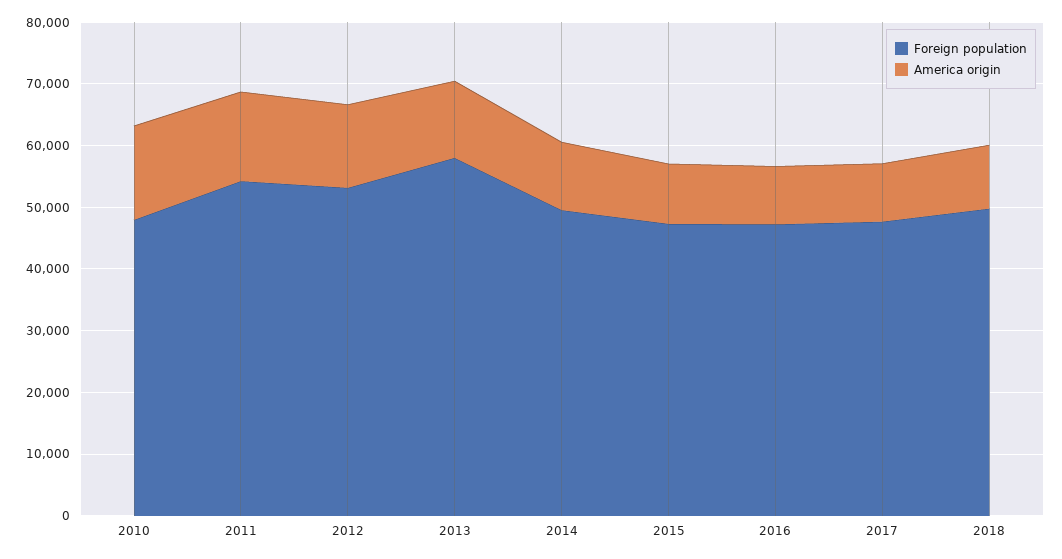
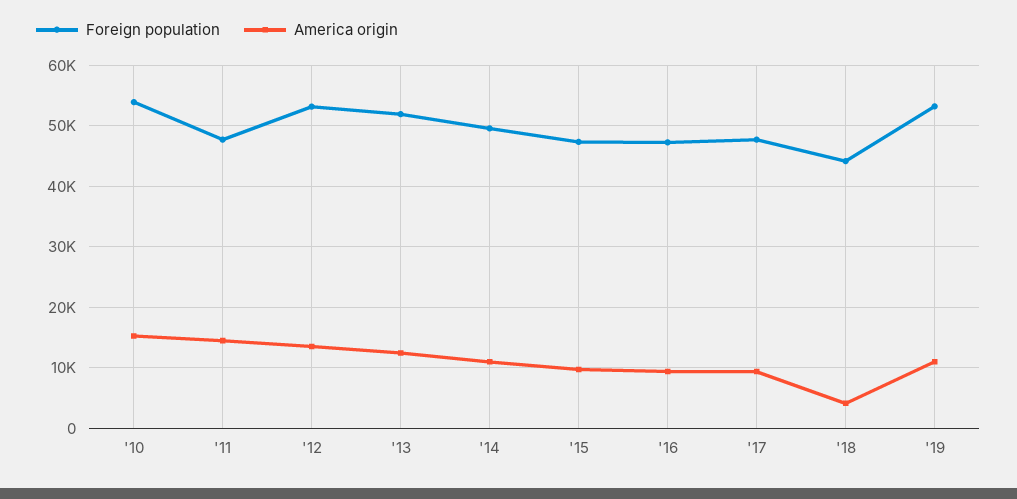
Foreign population, 2010: 48000 -> 54000
Foreign population, 2011: 54000 -> 48000
Foreign population, 2013: 58000 -> 52000
Foreign population, 2018: 50000 -> 44000
America origin, 2018: 10000 -> 4000
Foreign population, '19: none -> 53000
America origin, '19: none -> 11000

